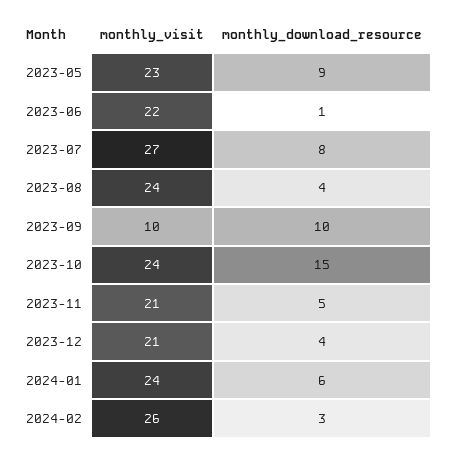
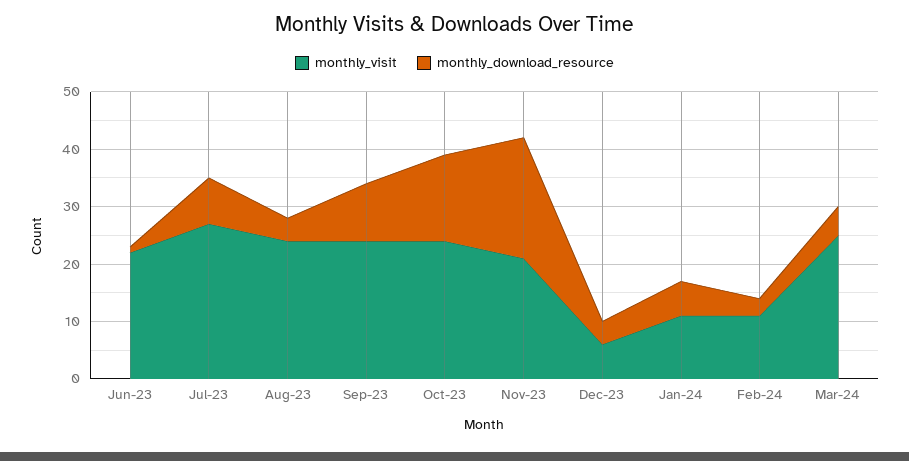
monthly_visit, 2023-05: 23 -> none
monthly_download_resource, 2023-05: 9 -> none
monthly_visit, 2023-09: 10 -> 25
monthly_download_resource, 2023-11: 5 -> 20
monthly_visit, 2023-12: 21 -> 5
monthly_visit, 2024-01: 24 -> 10
monthly_visit, 2024-02: 26 -> 10
monthly_visit, Mar-24: none -> 25
monthly_download_resource, Mar-24: none -> 5

